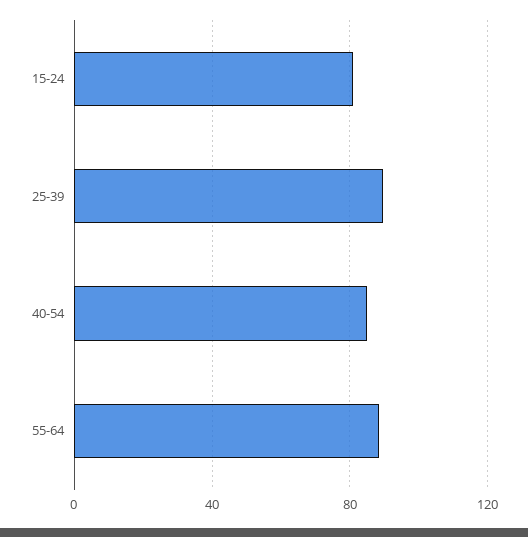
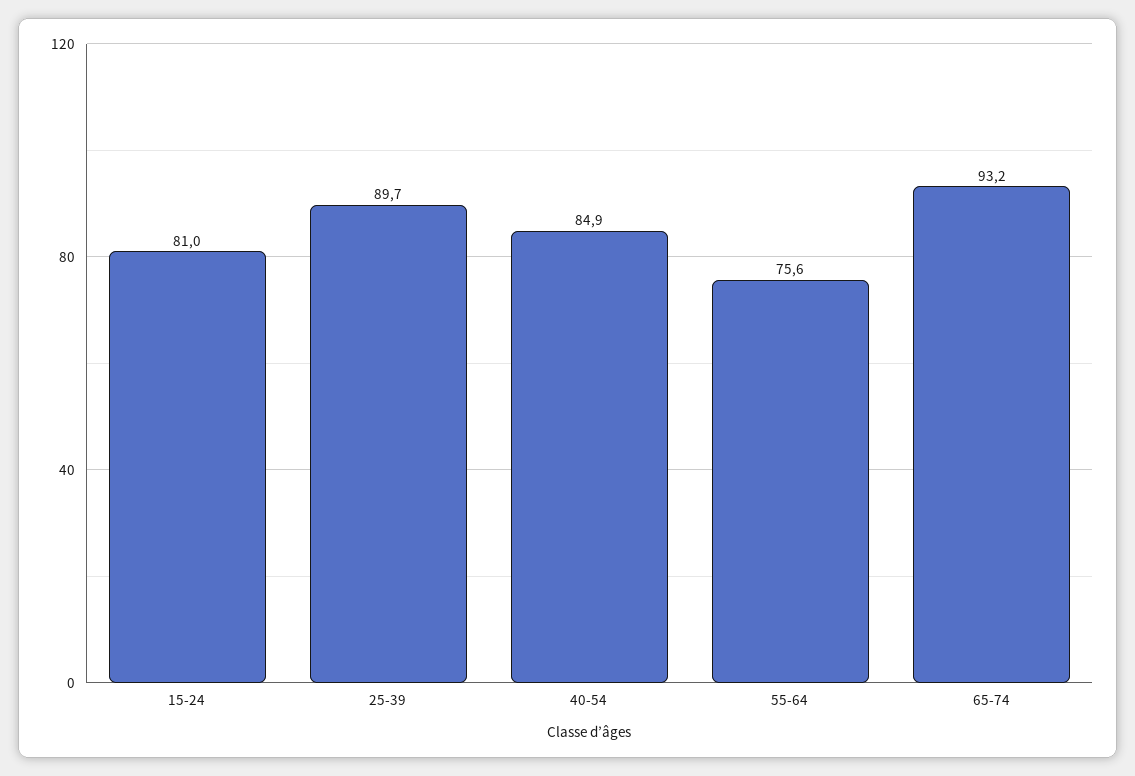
55-64: 90 -> 75.6
65-74: none -> 93.2

